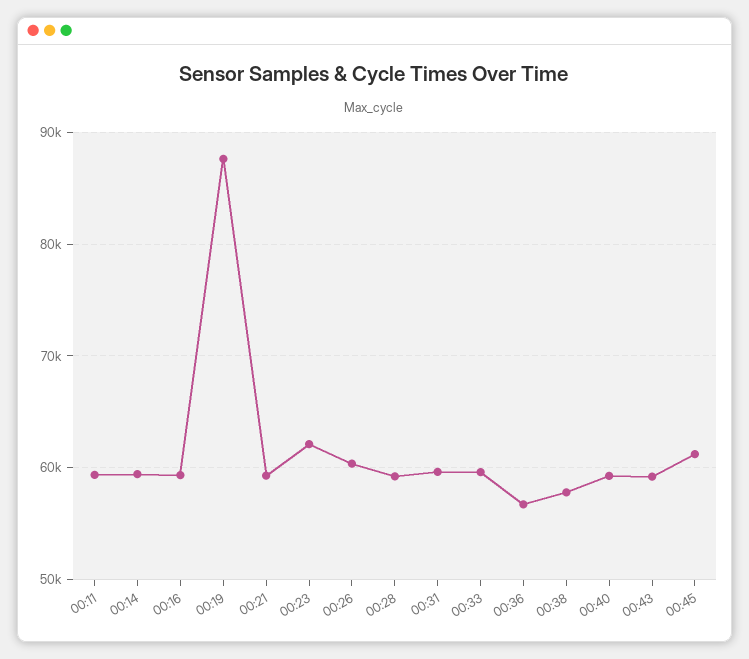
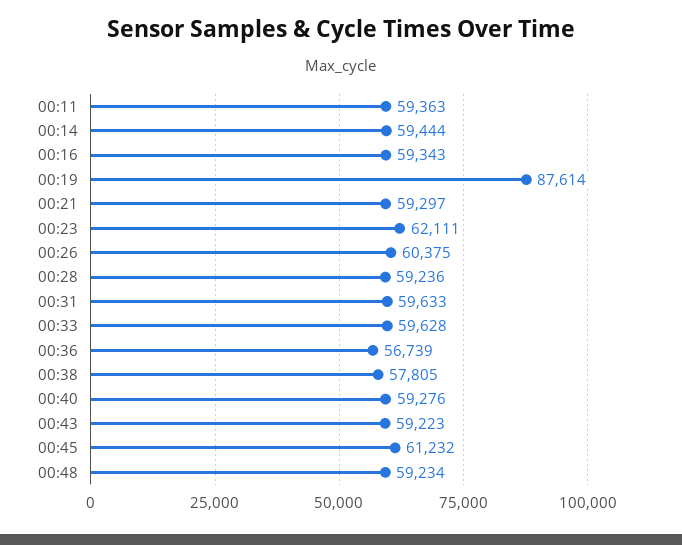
00:48: none -> 59234

